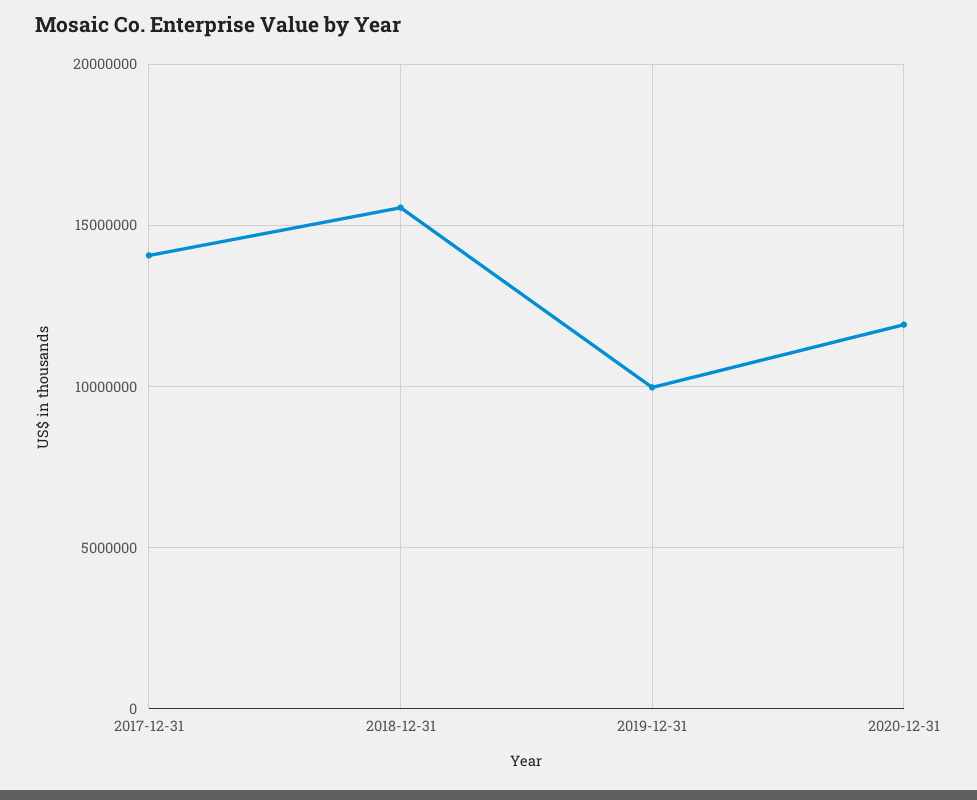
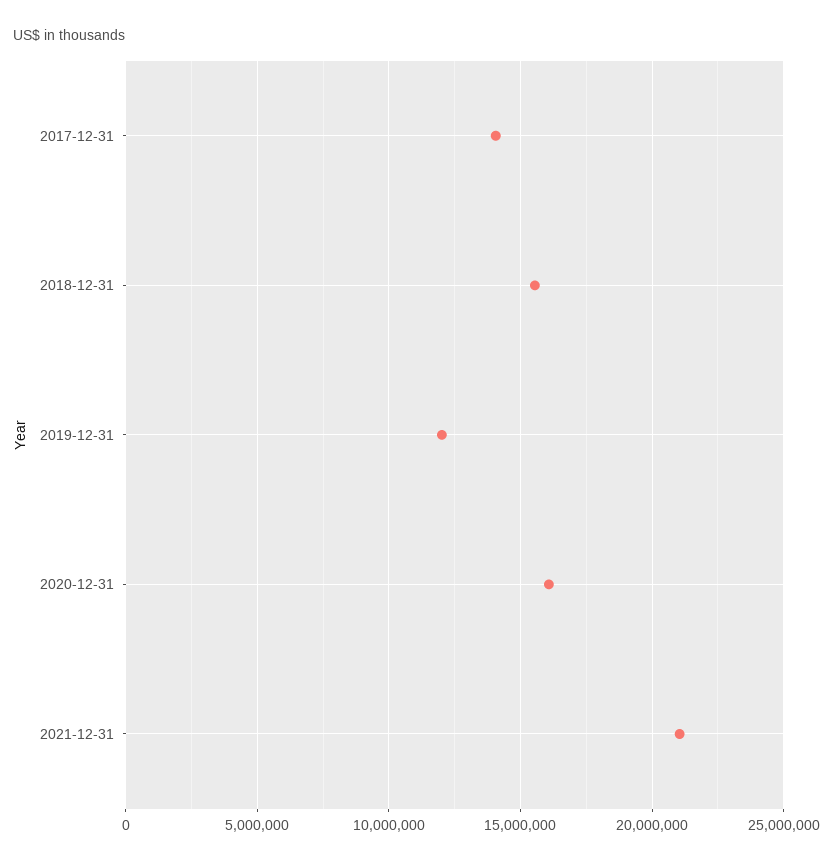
2019-12-31: 10000000 -> 12000000
2020-12-31: 12000000 -> 16000000
2021-12-31: none -> 21000000

